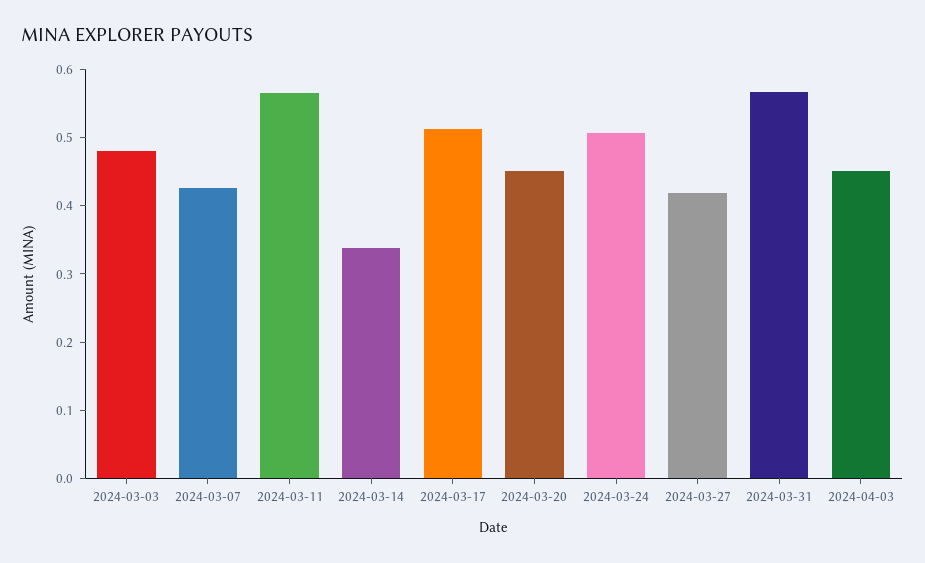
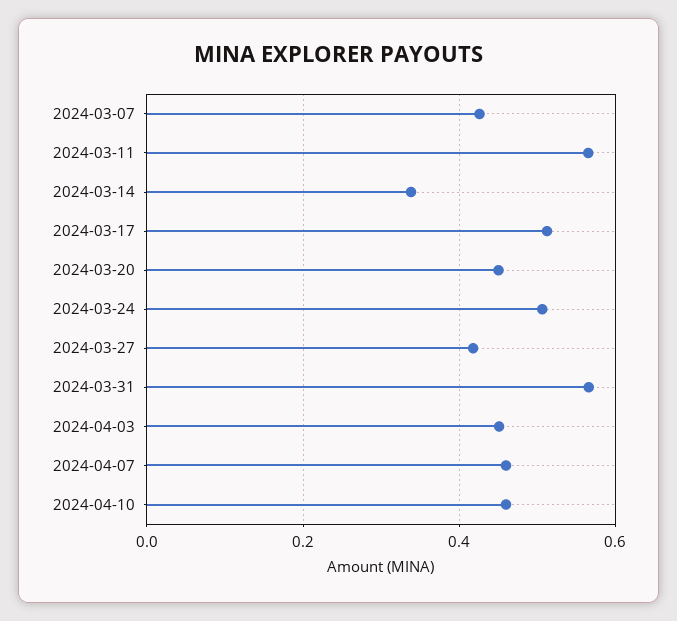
2024-03-03: 0.48 -> none
2024-04-07: none -> 0.46
2024-04-10: none -> 0.46

